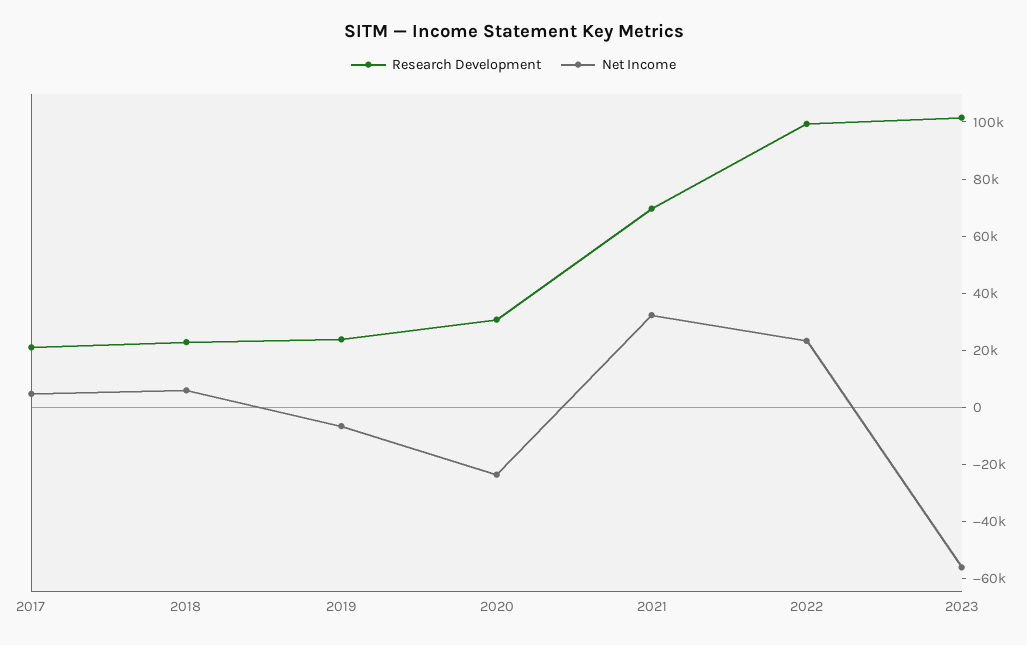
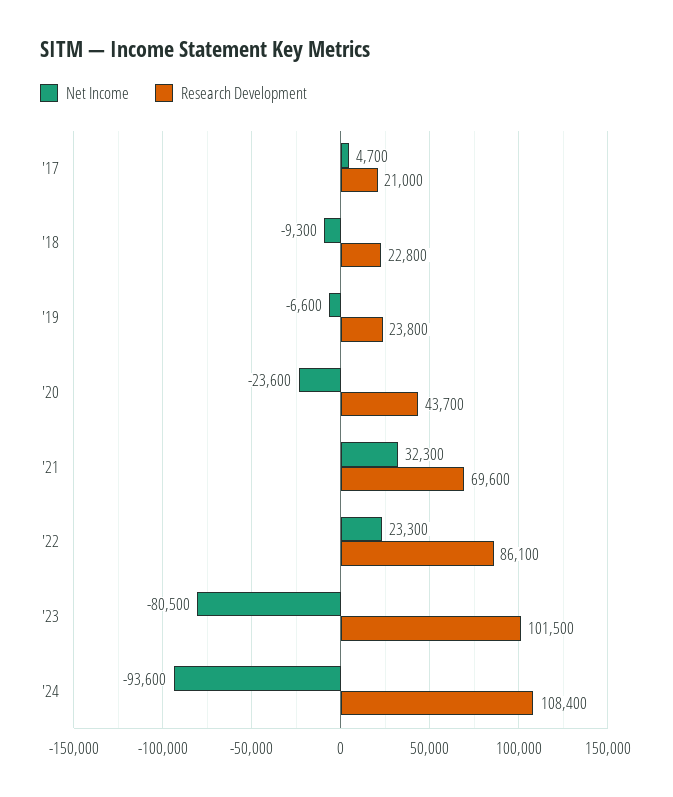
Net Income, 2018: 5000 -> -9300
Research Development, 2020: 30000 -> 43700
Research Development, 2022: 100000 -> 86100
Net Income, 2023: -55000 -> -80500
Net Income, '24: none -> -93600
Research Development, '24: none -> 108400

